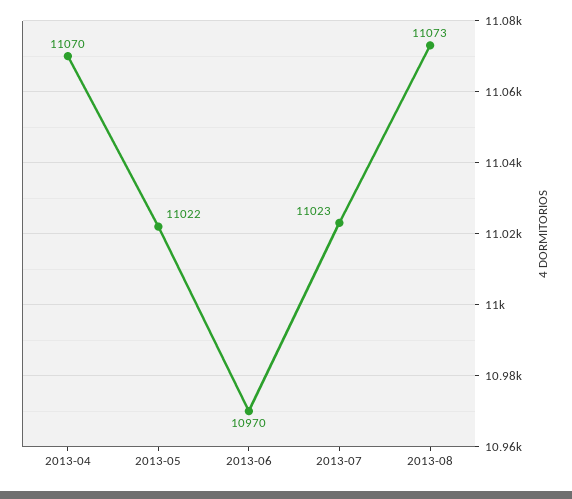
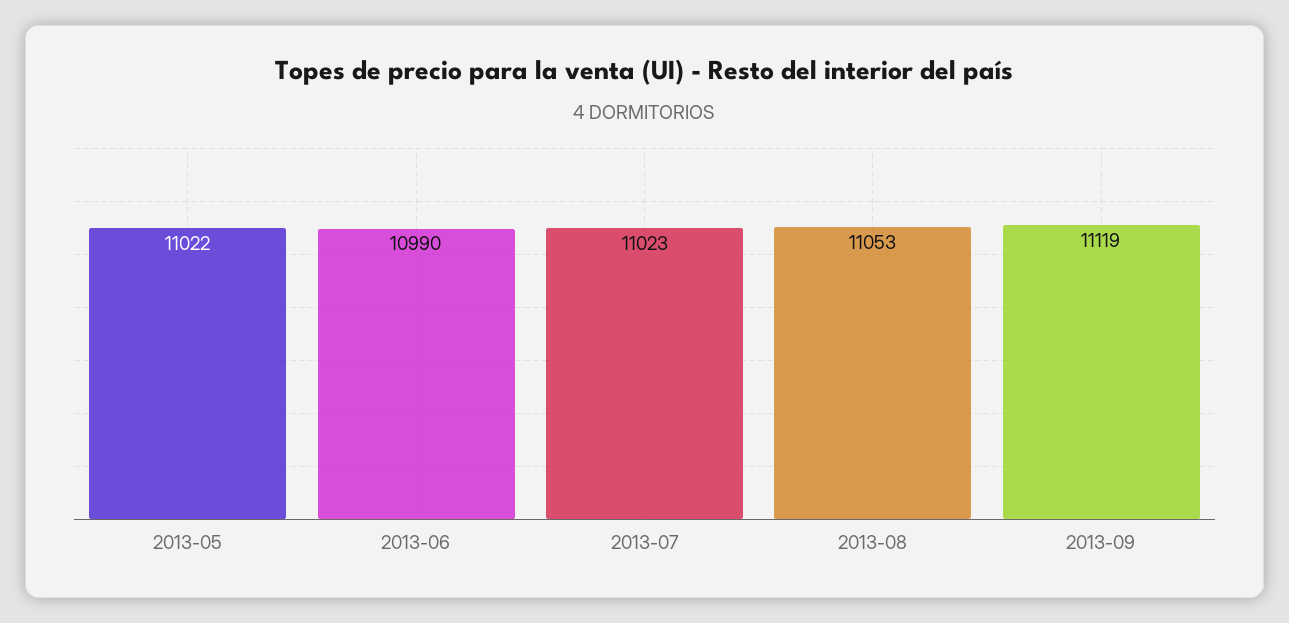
2013-04: 11070 -> none
2013-06: 10970 -> 10990
2013-08: 11073 -> 11053
2013-09: none -> 11119

